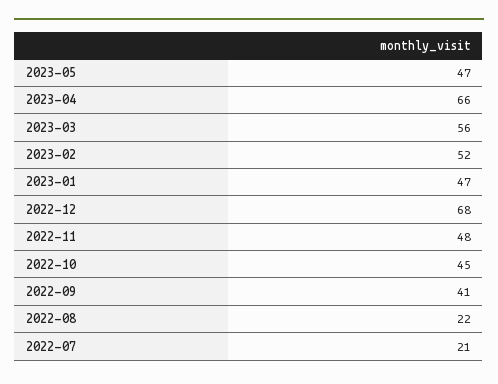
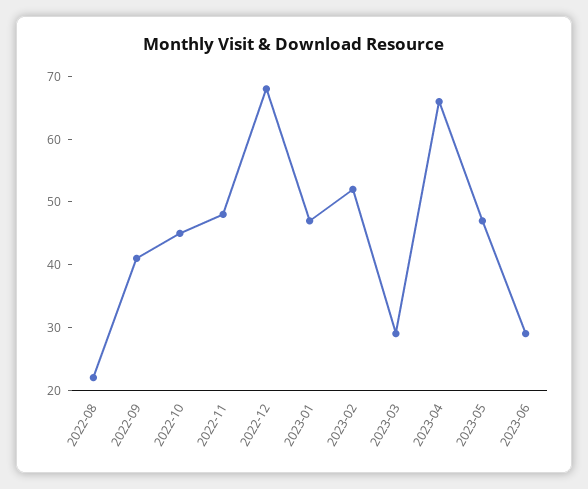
2023-03: 56 -> 30
2022-07: 21 -> none
2023-06: none -> 30

